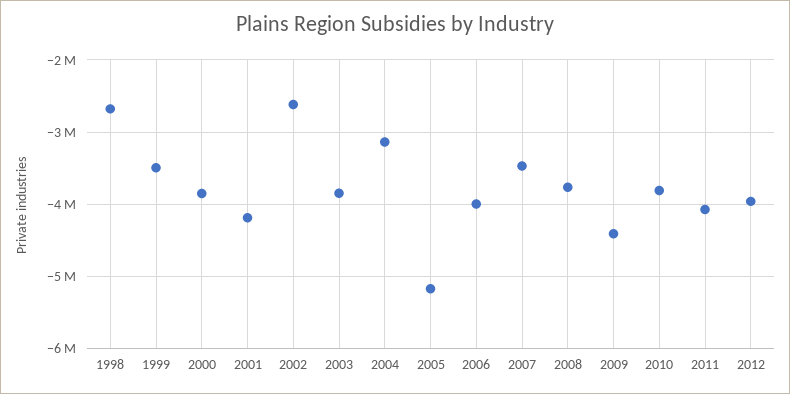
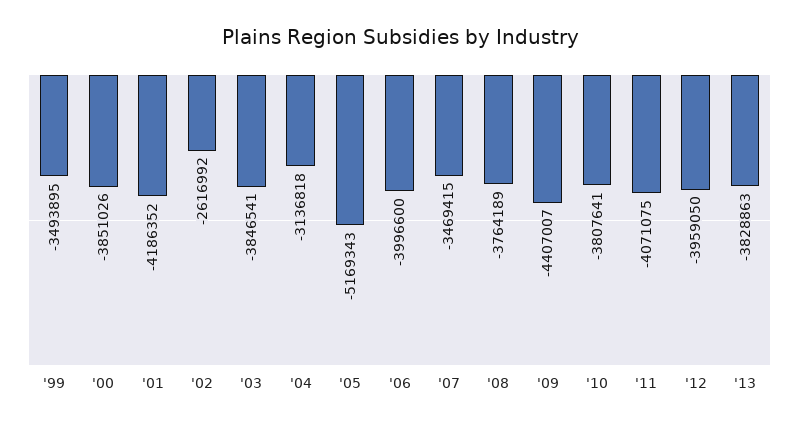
1998: -2700000 -> none
'13: none -> -3828863

